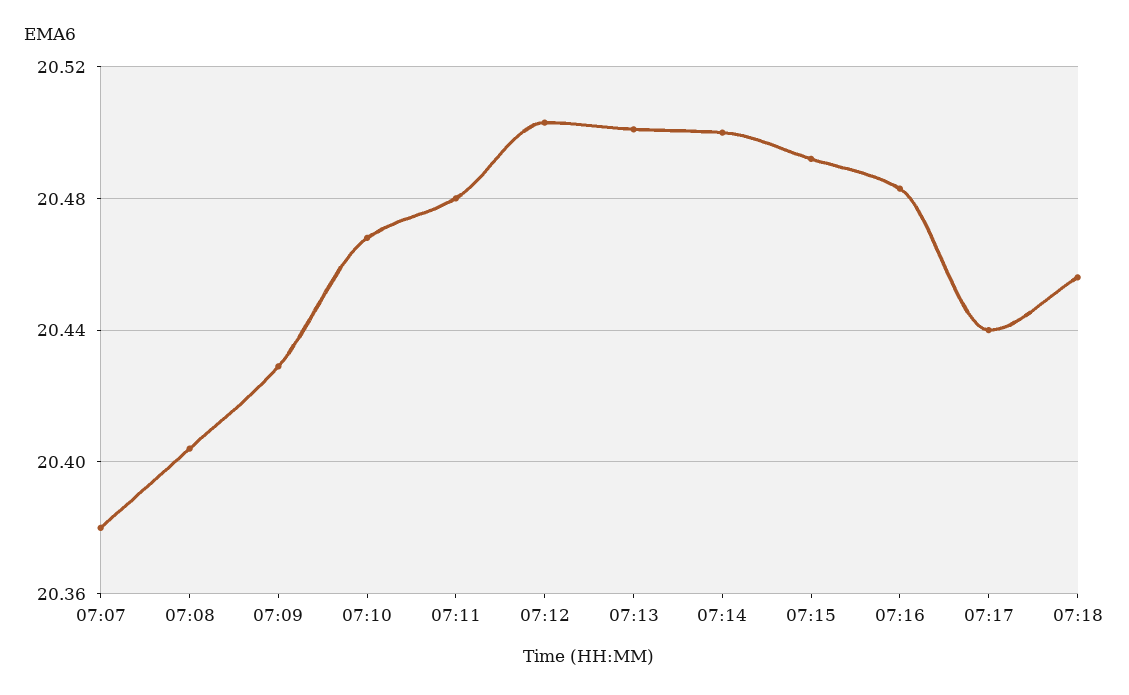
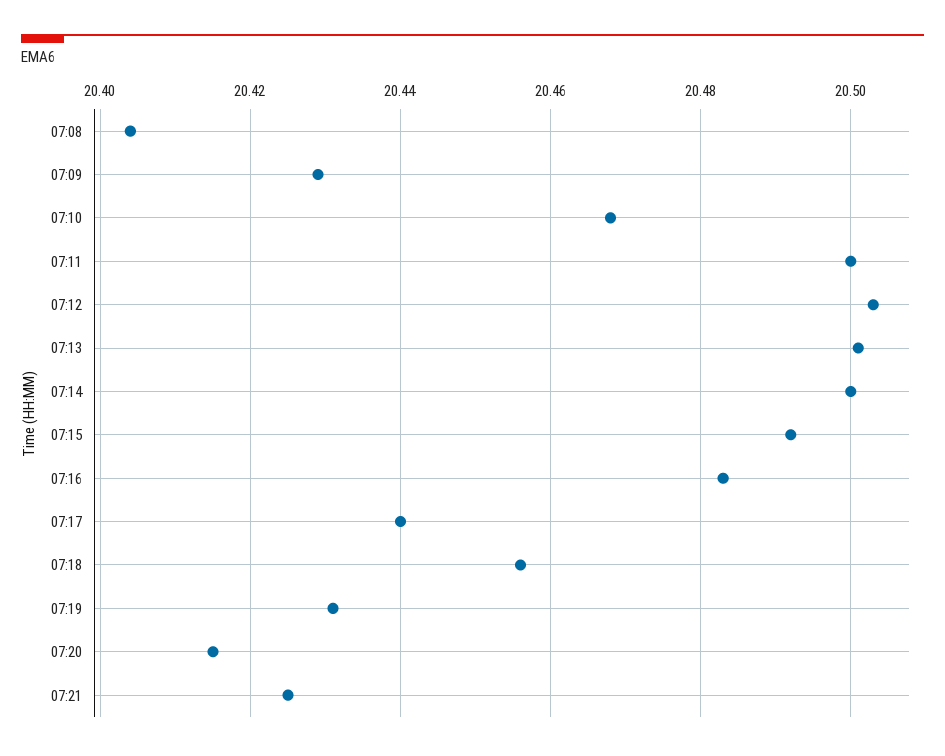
07:07: 20.38 -> none
07:11: 20.48 -> 20.5
07:19: none -> 20.43
07:20: none -> 20.415
07:21: none -> 20.425

